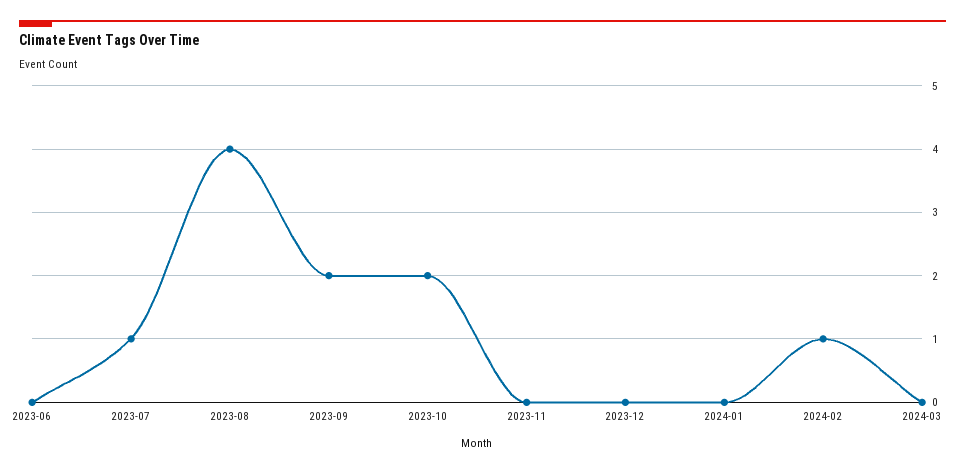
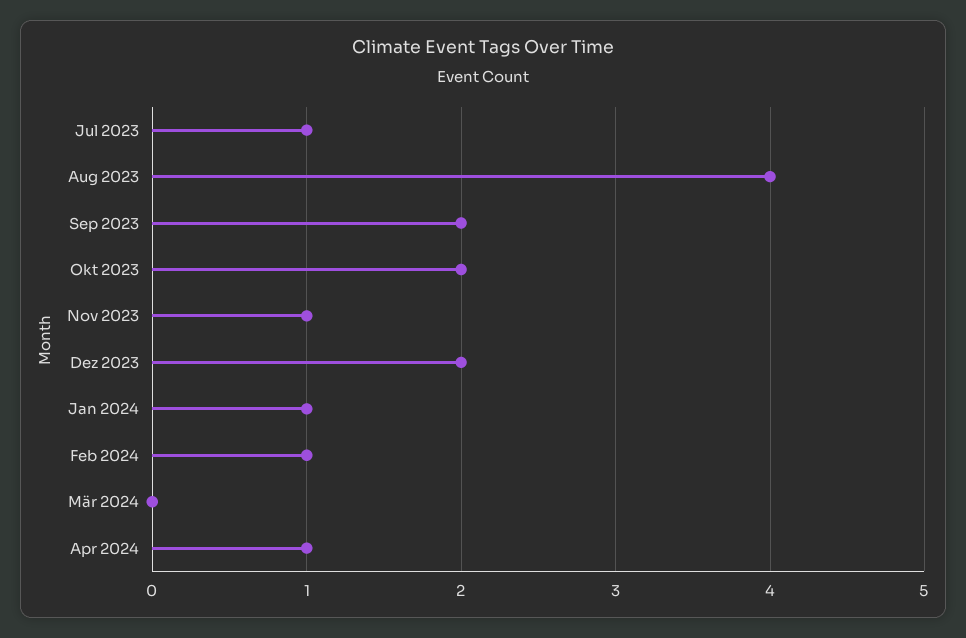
2023-06: 0 -> none
2023-11: 0 -> 1
2023-12: 0 -> 2
2024-01: 0 -> 1
Apr 2024: none -> 1

